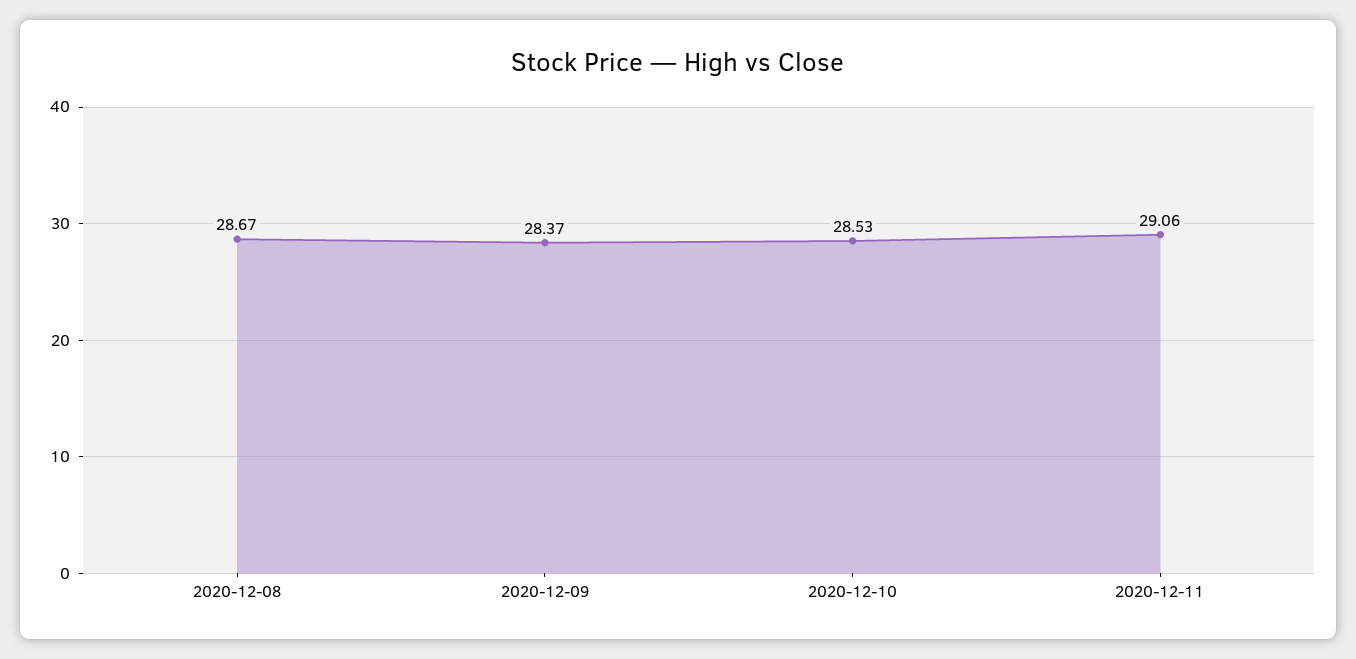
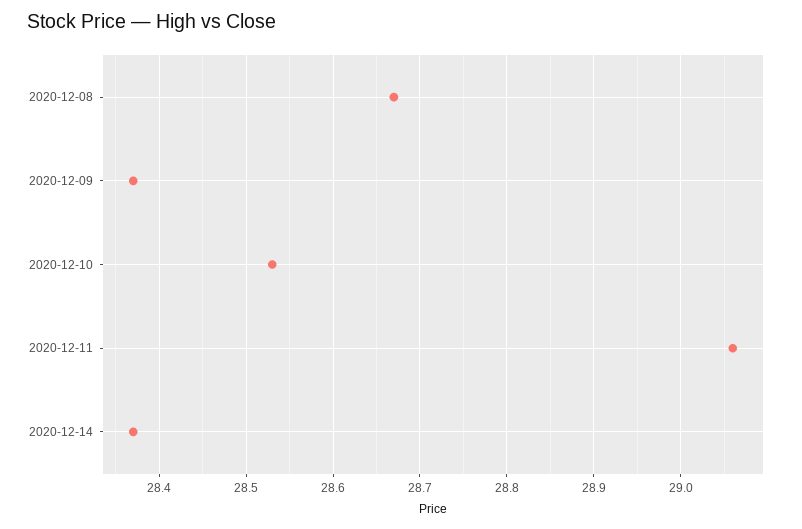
2020-12-14: none -> 28.37

